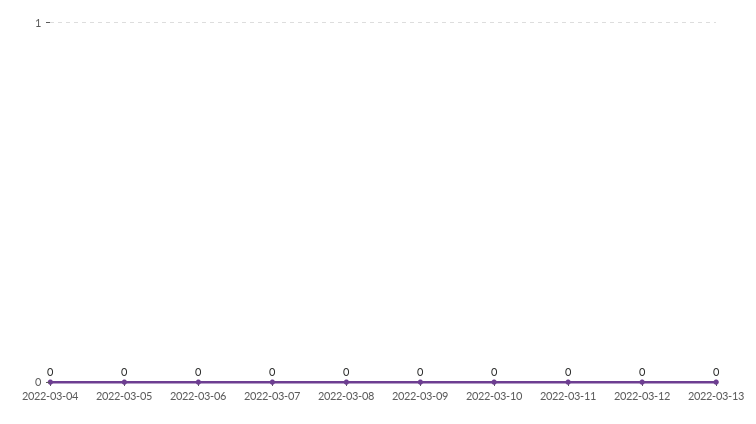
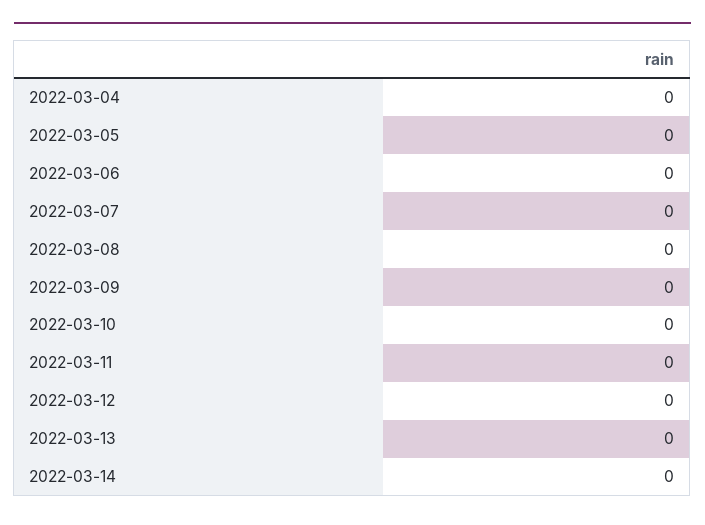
2022-03-14: none -> 0

